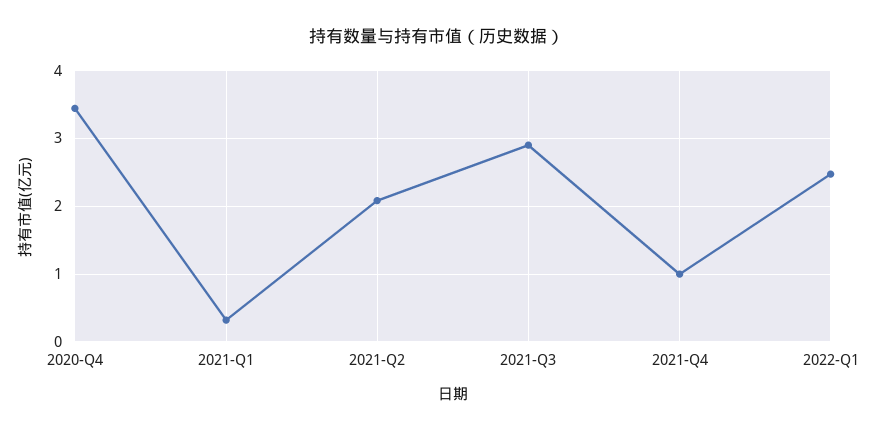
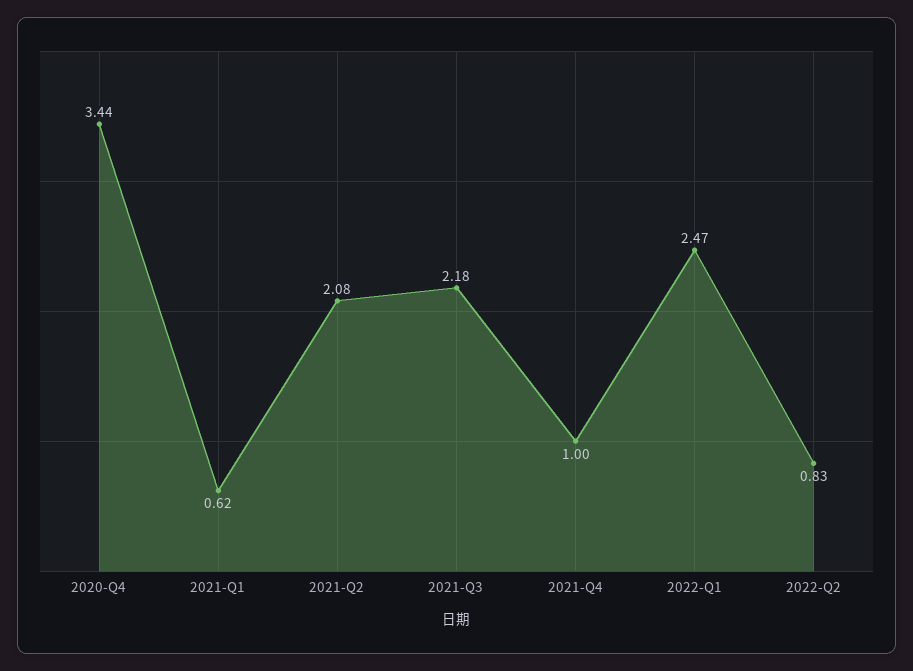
2021-Q1: 0.3 -> 0.62
2021-Q3: 2.9 -> 2.18
2022-Q2: none -> 0.83

